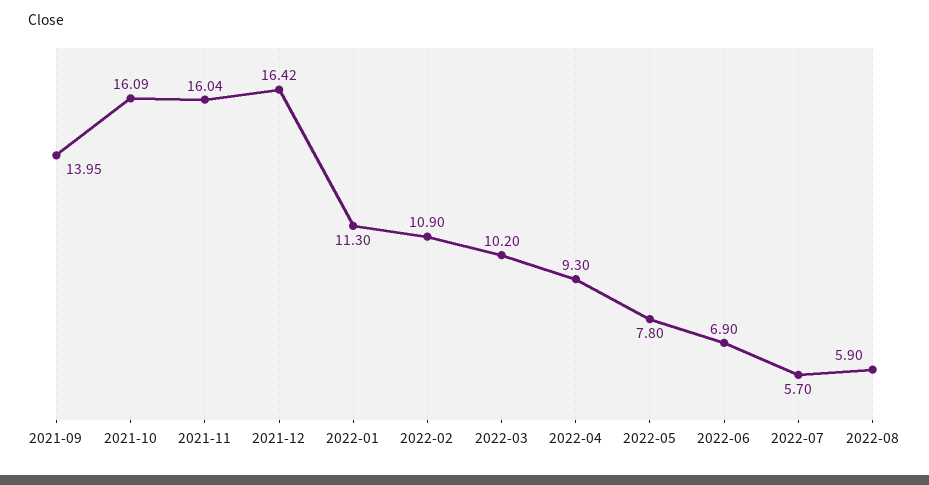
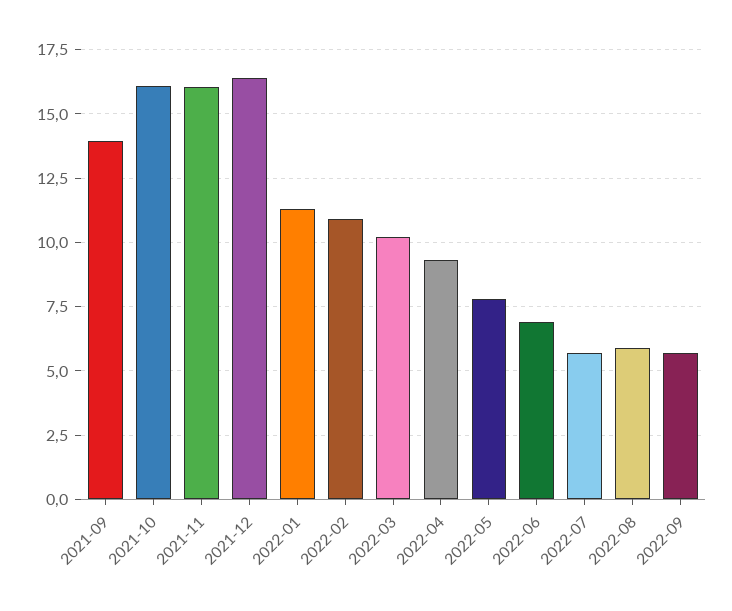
2022-09: none -> 5.75

